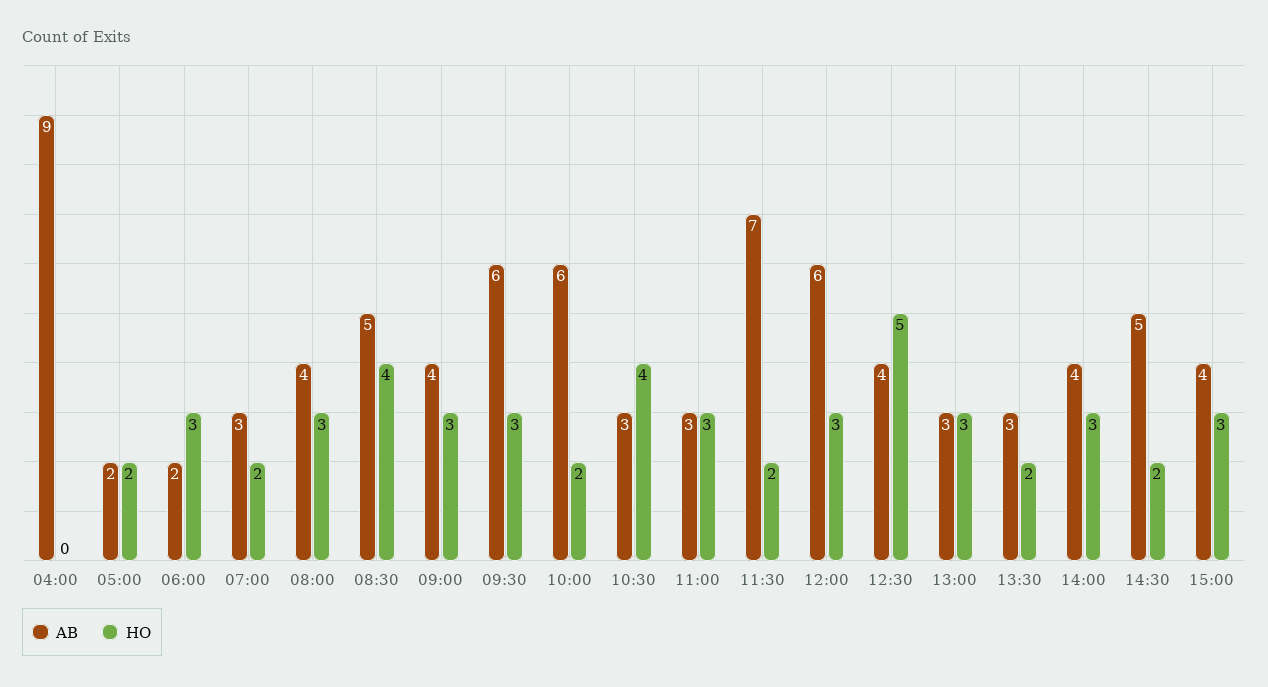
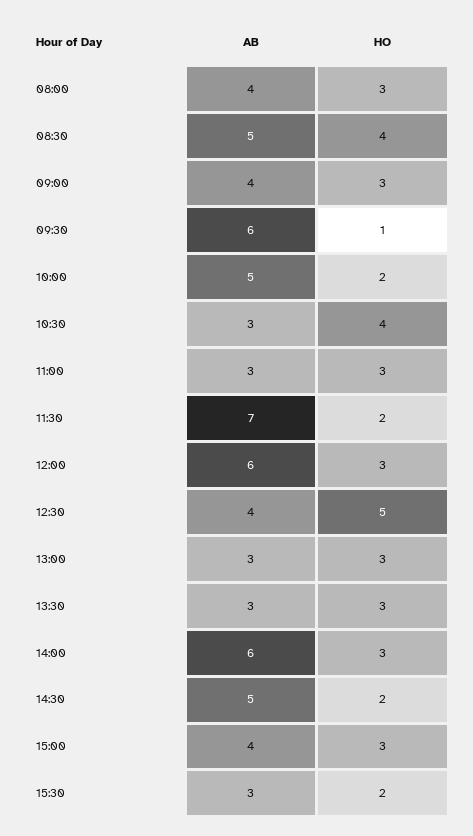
AB, 04:00: 9 -> none
HO, 04:00: 0 -> none
AB, 05:00: 2 -> none
HO, 05:00: 2 -> none
AB, 06:00: 2 -> none
HO, 06:00: 3 -> none
AB, 07:00: 3 -> none
HO, 07:00: 2 -> none
HO, 09:30: 3 -> 1
AB, 10:00: 6 -> 5
HO, 13:30: 2 -> 3
AB, 14:00: 4 -> 6
AB, 15:30: none -> 3
HO, 15:30: none -> 2

